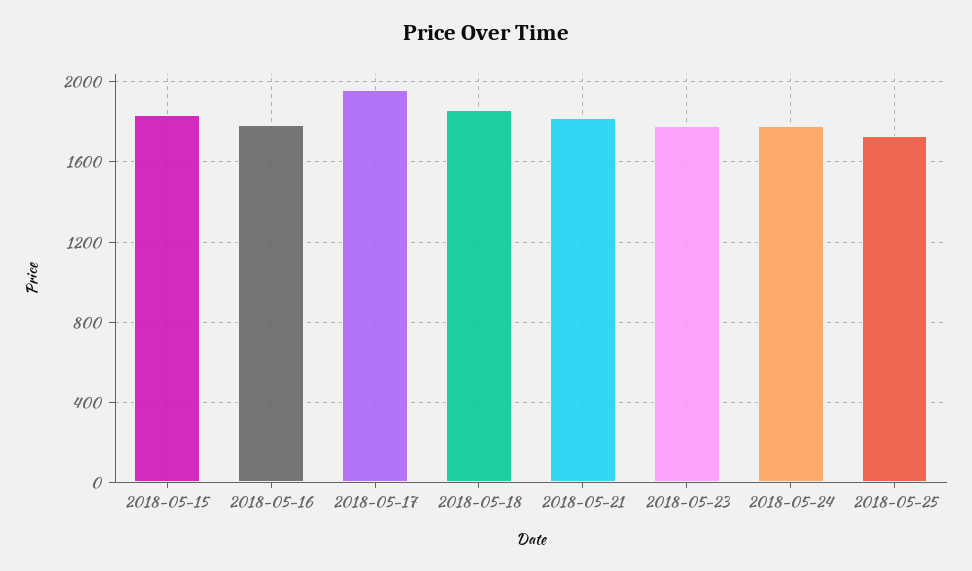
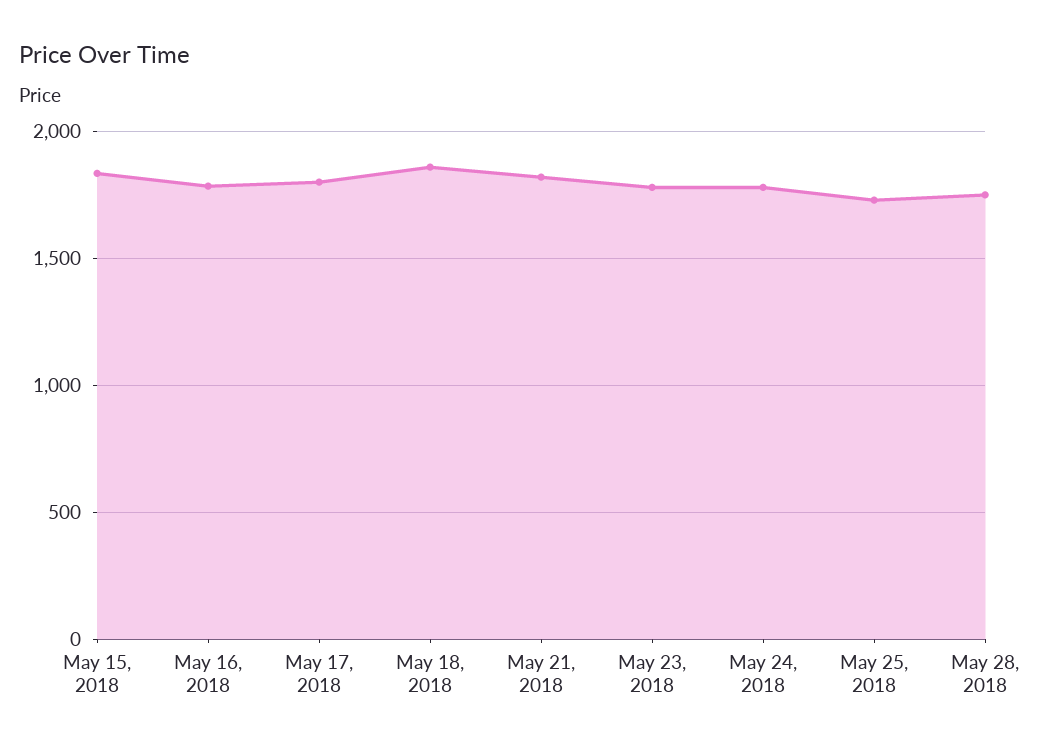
2018-05-17: 1950 -> 1800
May 28, 2018: none -> 1750

